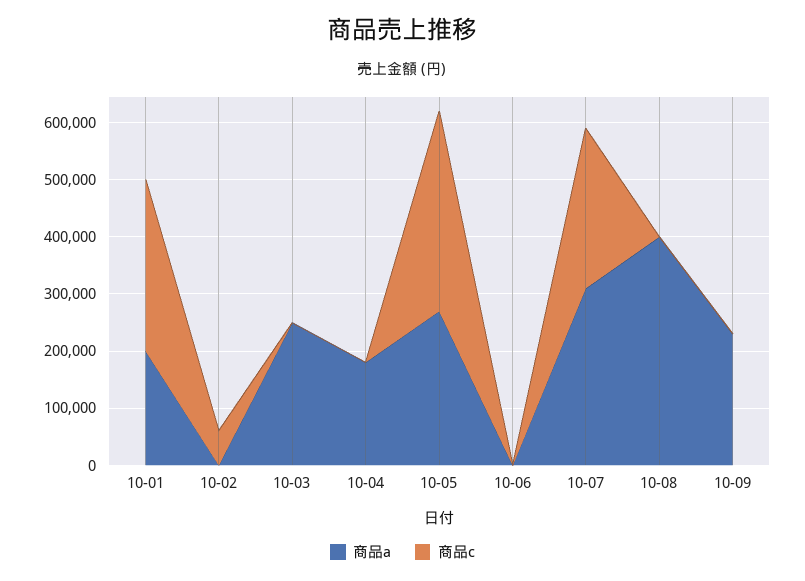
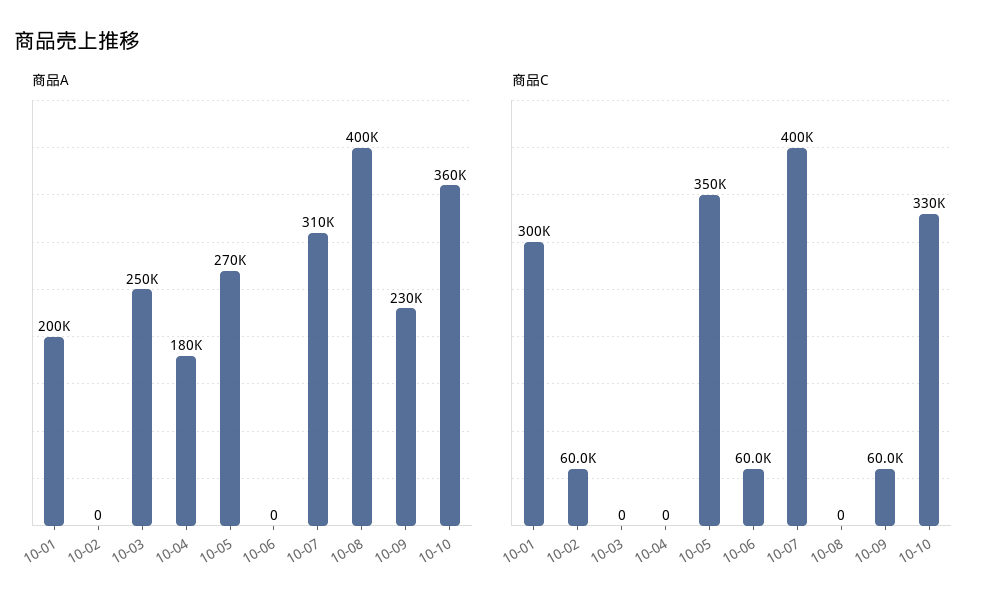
商品c, 10-06: 0 -> 60000
商品c, 10-07: 280000 -> 400000
商品c, 10-09: 0 -> 60000
商品a, 10-10: none -> 360000
商品c, 10-10: none -> 330000

